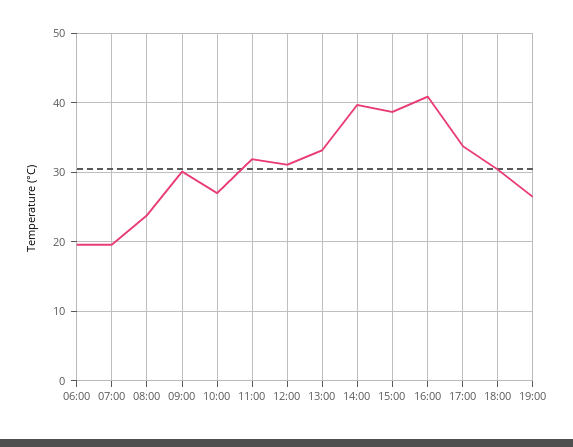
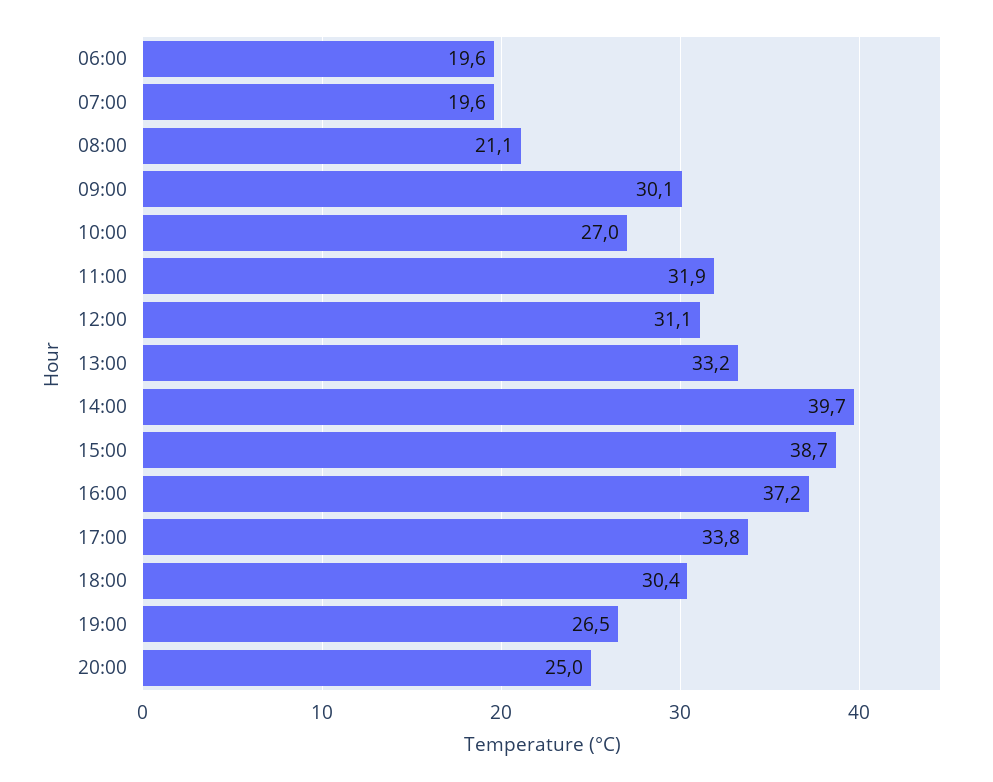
08:00: 24 -> 21.1
16:00: 41 -> 37.2
20:00: none -> 25

